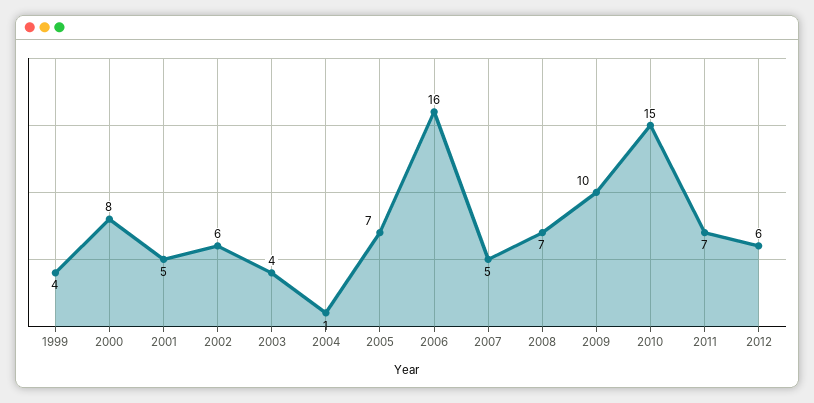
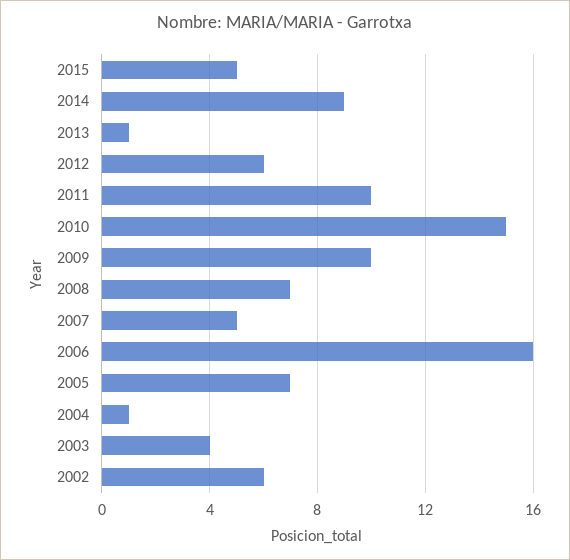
1999: 4 -> none
2000: 8 -> none
2001: 5 -> none
2011: 7 -> 10
2015: none -> 5
2014: none -> 9
2013: none -> 1

